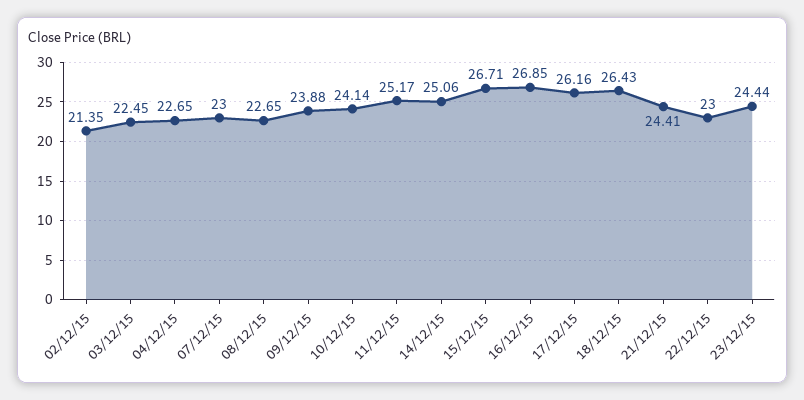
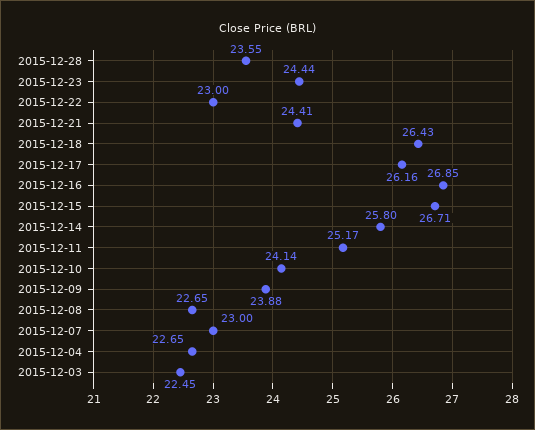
02/12/15: 21.35 -> none
14/12/15: 25.06 -> 25.8
2015-12-28: none -> 23.55

